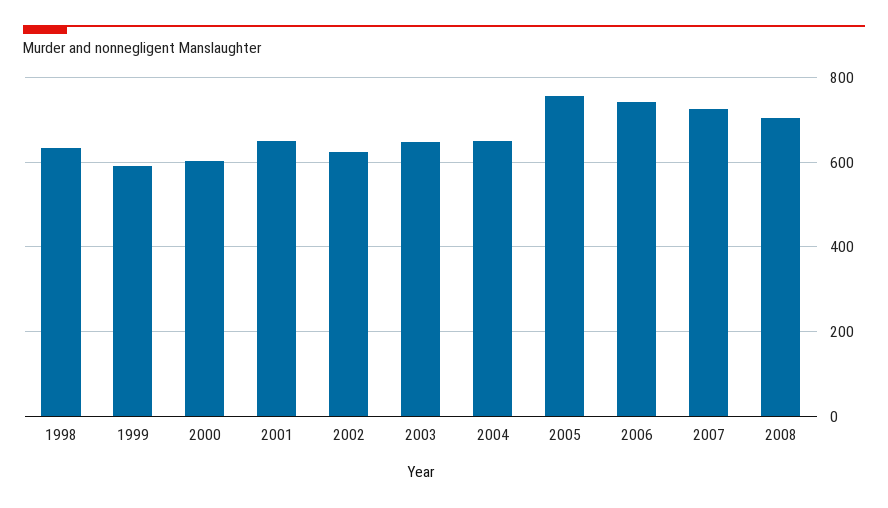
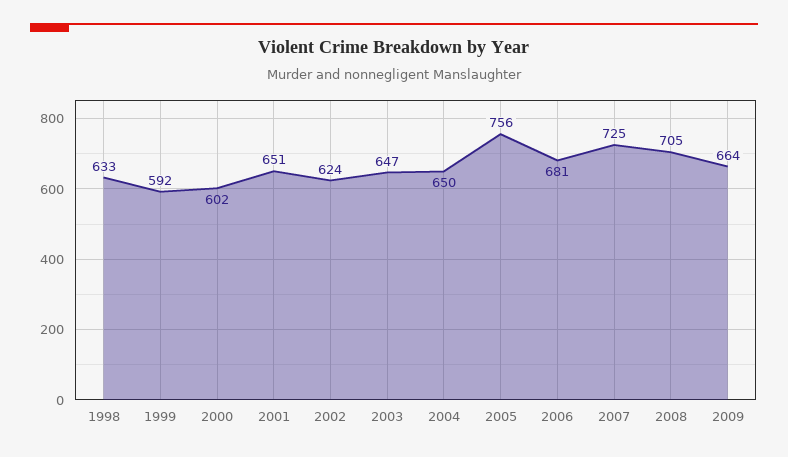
2006: 740 -> 681
2009: none -> 664

